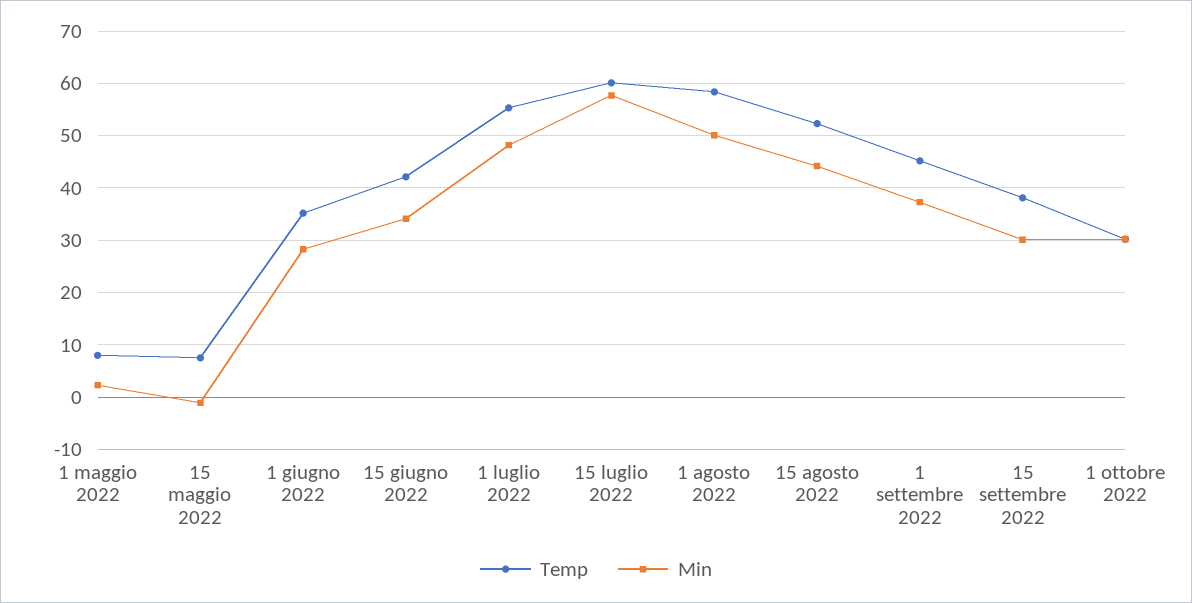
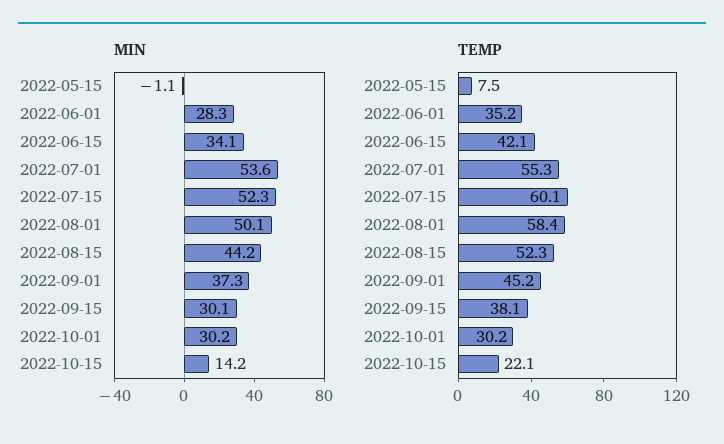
Temp, 1 maggio 2022: 8 -> none
Min, 1 maggio 2022: 2 -> none
Min, 1 luglio 2022: 48 -> 53.6
Min, 15 luglio 2022: 58 -> 52.3
Min, 2022-10-15: none -> 14.2
Temp, 2022-10-15: none -> 22.1

